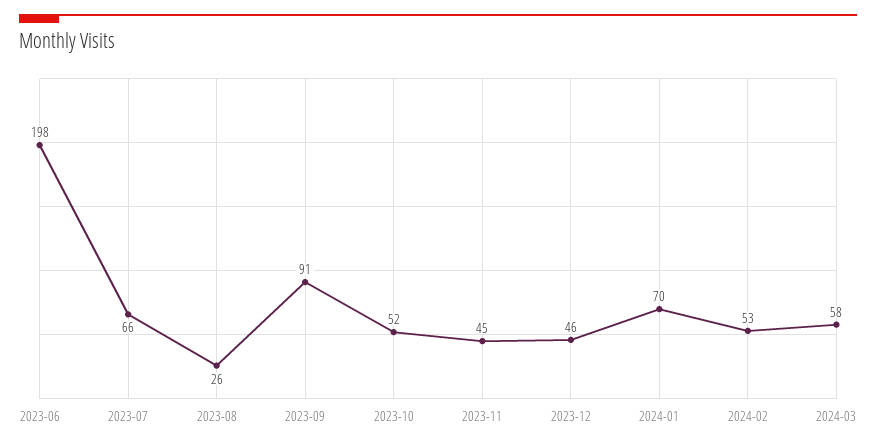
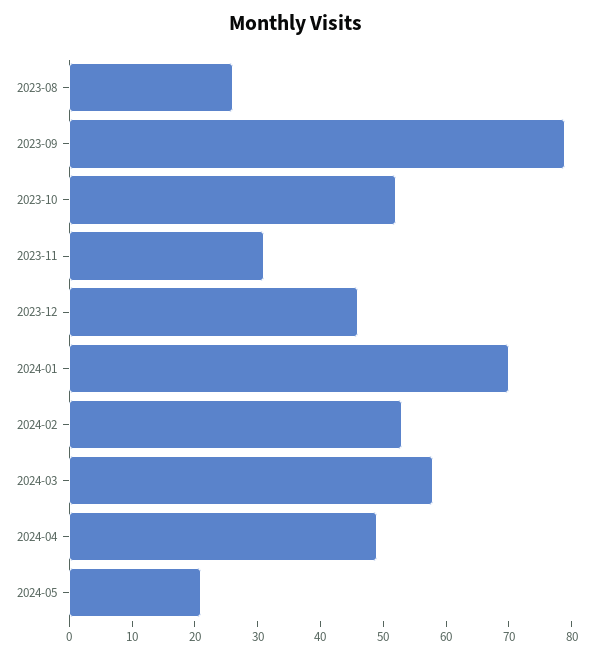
2023-06: 198 -> none
2023-07: 66 -> none
2023-09: 91 -> 80
2023-11: 45 -> 30
2024-04: none -> 50
2024-05: none -> 20

